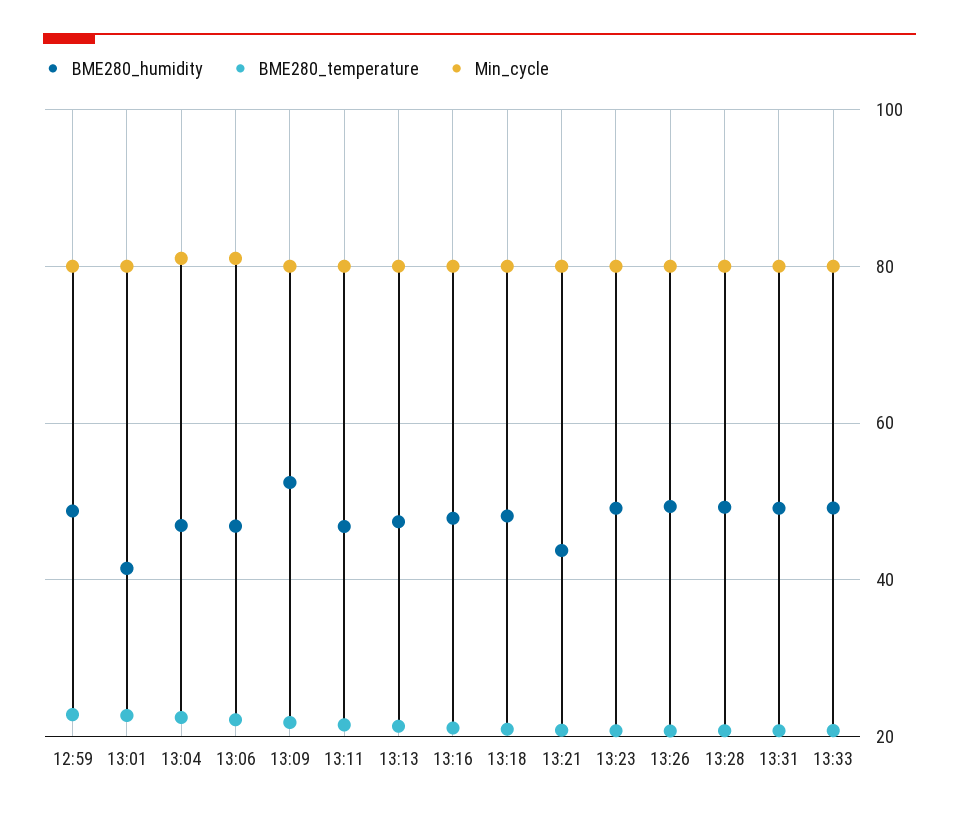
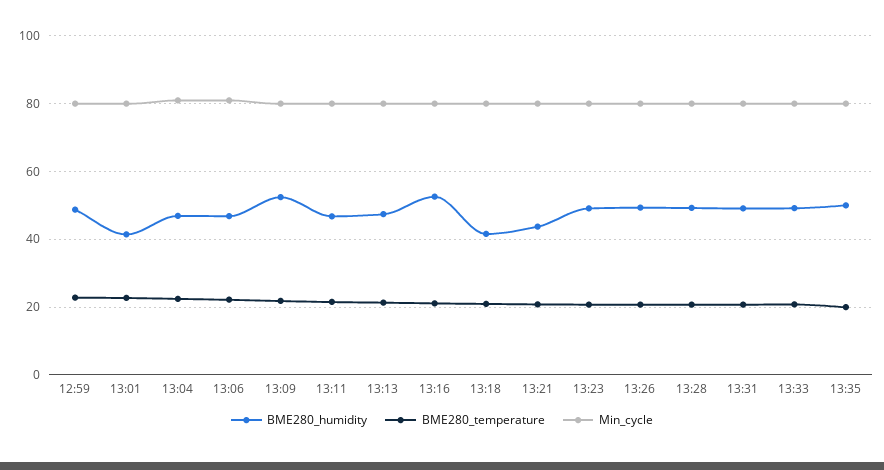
BME280_humidity, 13:16: 48 -> 52
BME280_humidity, 13:18: 48 -> 42
BME280_humidity, 13:35: none -> 50
BME280_temperature, 13:35: none -> 20
Min_cycle, 13:35: none -> 80

